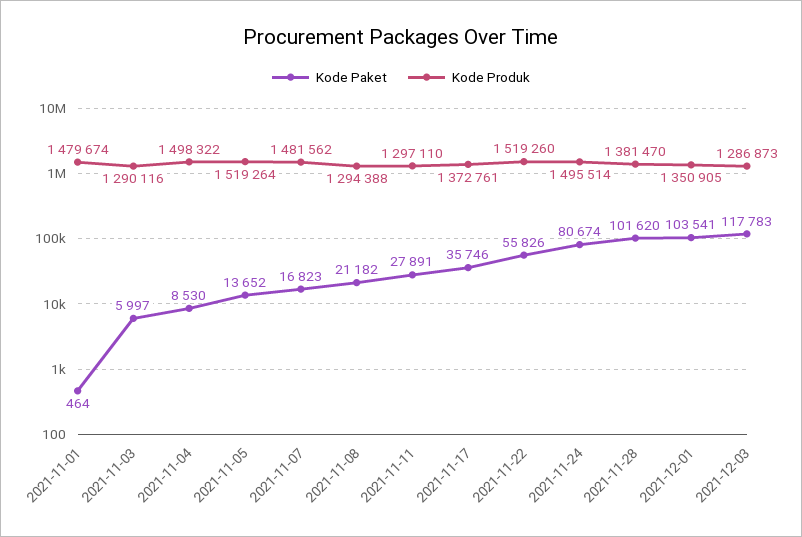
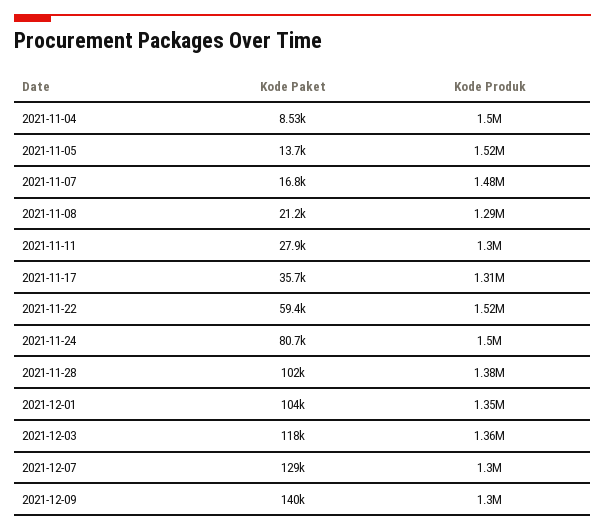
Kode Paket, 2021-11-01: 464 -> none
Kode Produk, 2021-11-01: 1479674 -> none
Kode Paket, 2021-11-03: 5997 -> none
Kode Produk, 2021-11-03: 1290116 -> none
Kode Produk, 2021-11-17: 1372761 -> 1310000
Kode Paket, 2021-11-22: 55826 -> 59400
Kode Produk, 2021-12-03: 1286873 -> 1360000
Kode Paket, 2021-12-07: none -> 129000
Kode Produk, 2021-12-07: none -> 1300000
Kode Paket, 2021-12-09: none -> 140000
Kode Produk, 2021-12-09: none -> 1300000

